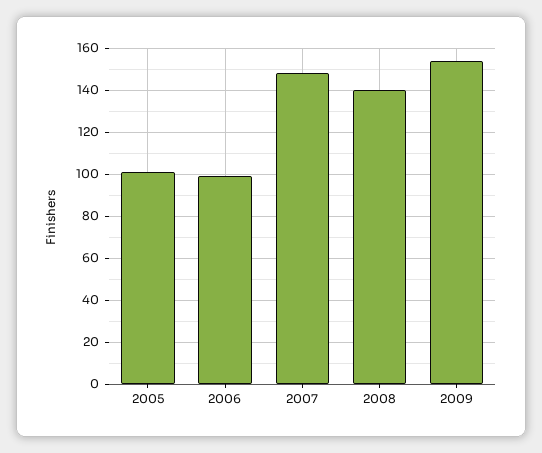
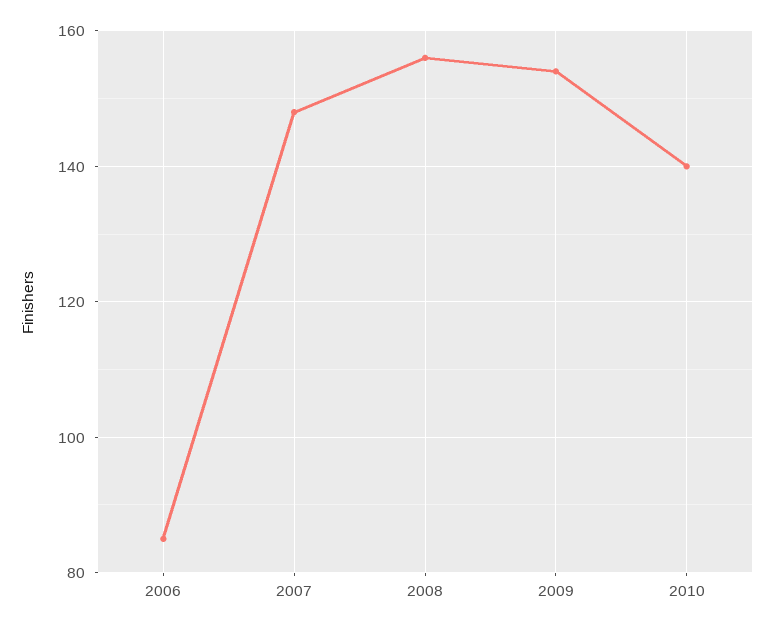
2005: 100 -> none
2006: 100 -> 85
2008: 140 -> 155
2010: none -> 140

